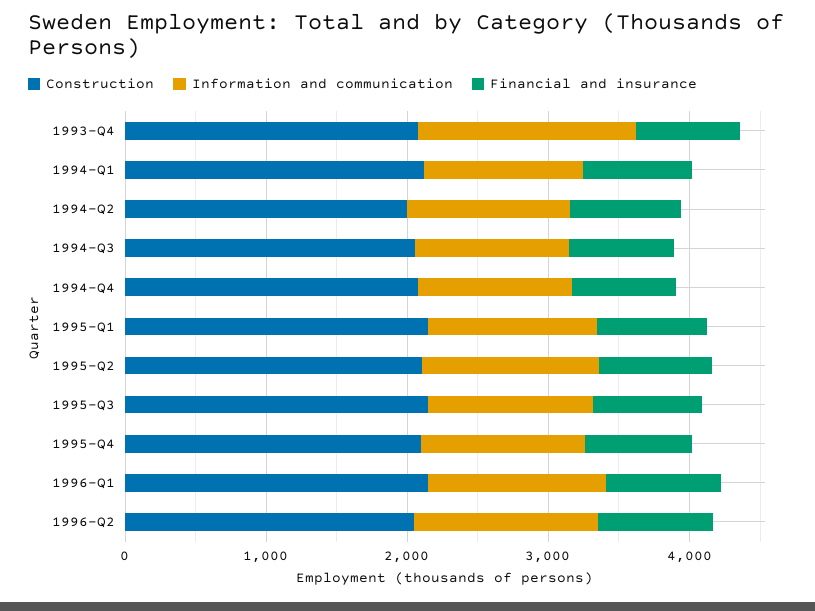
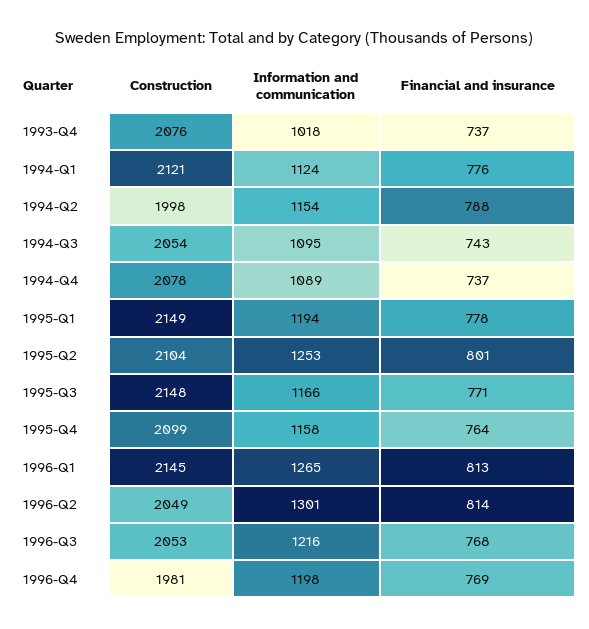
Information and communication, 1993-Q4: 1600 -> 1018
Construction, 1996-Q3: none -> 2053
Information and communication, 1996-Q3: none -> 1216
Financial and insurance, 1996-Q3: none -> 768
Construction, 1996-Q4: none -> 1981
Information and communication, 1996-Q4: none -> 1198
Financial and insurance, 1996-Q4: none -> 769

